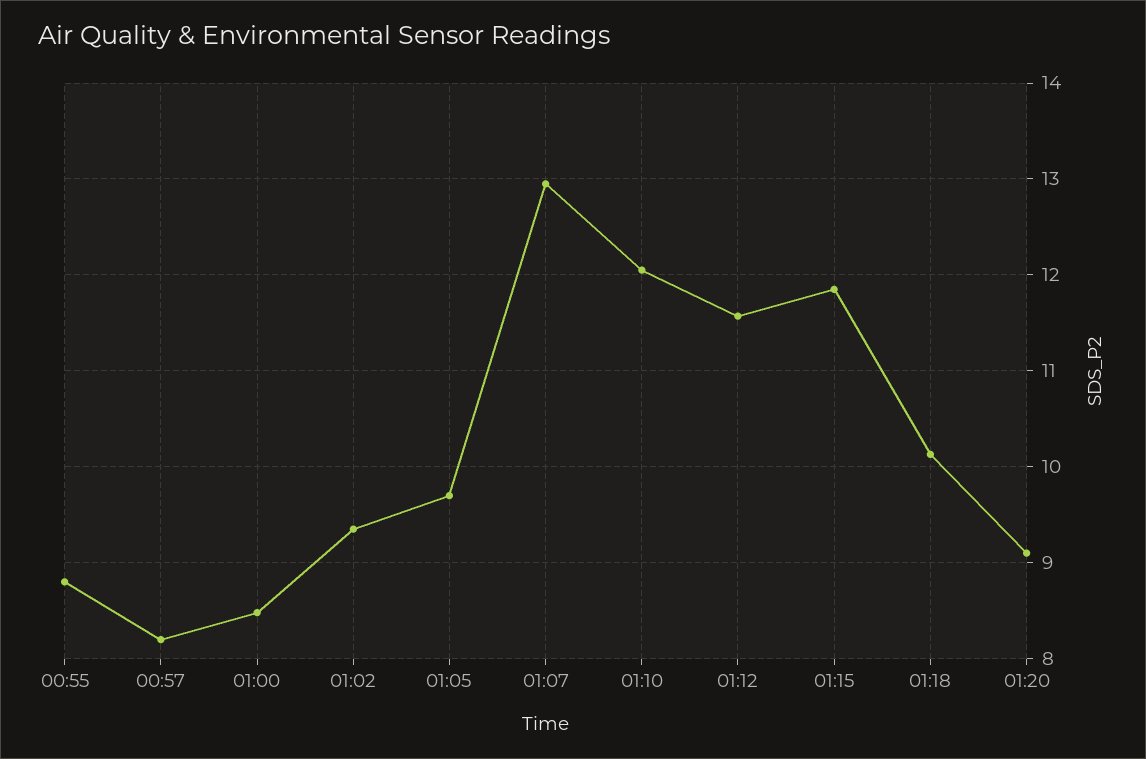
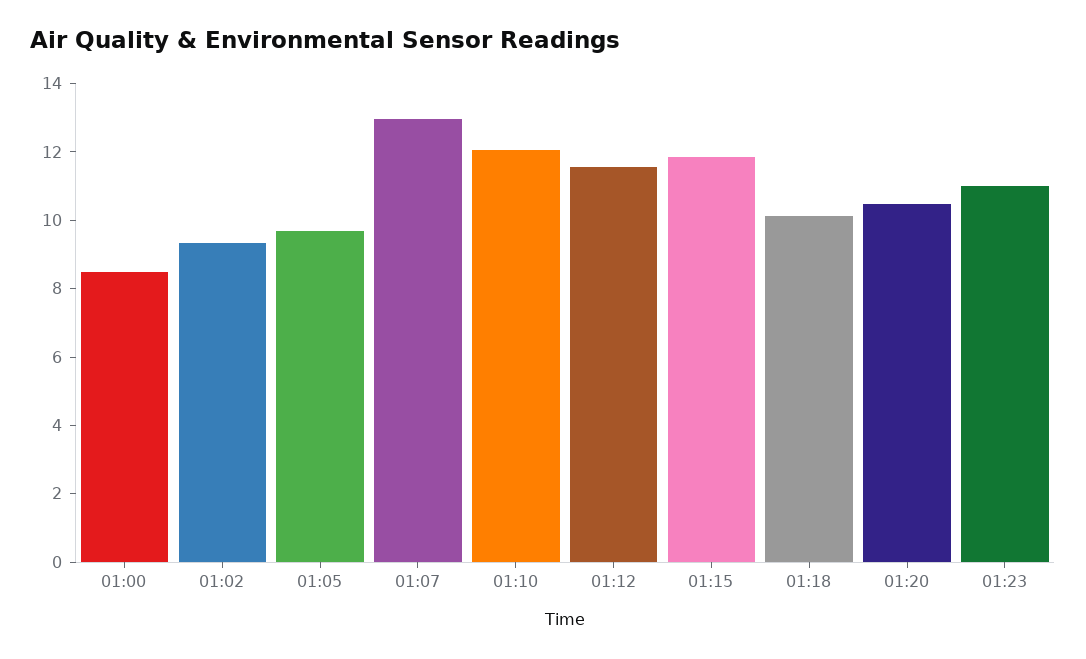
00:55: 8.8 -> none
00:57: 8.2 -> none
01:20: 9.1 -> 10.5
01:23: none -> 11

